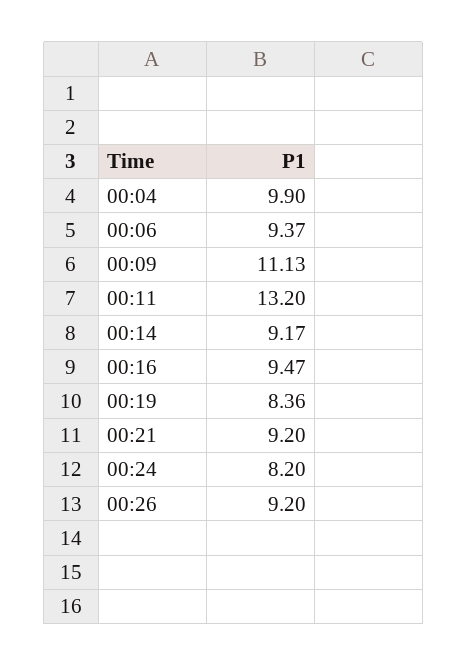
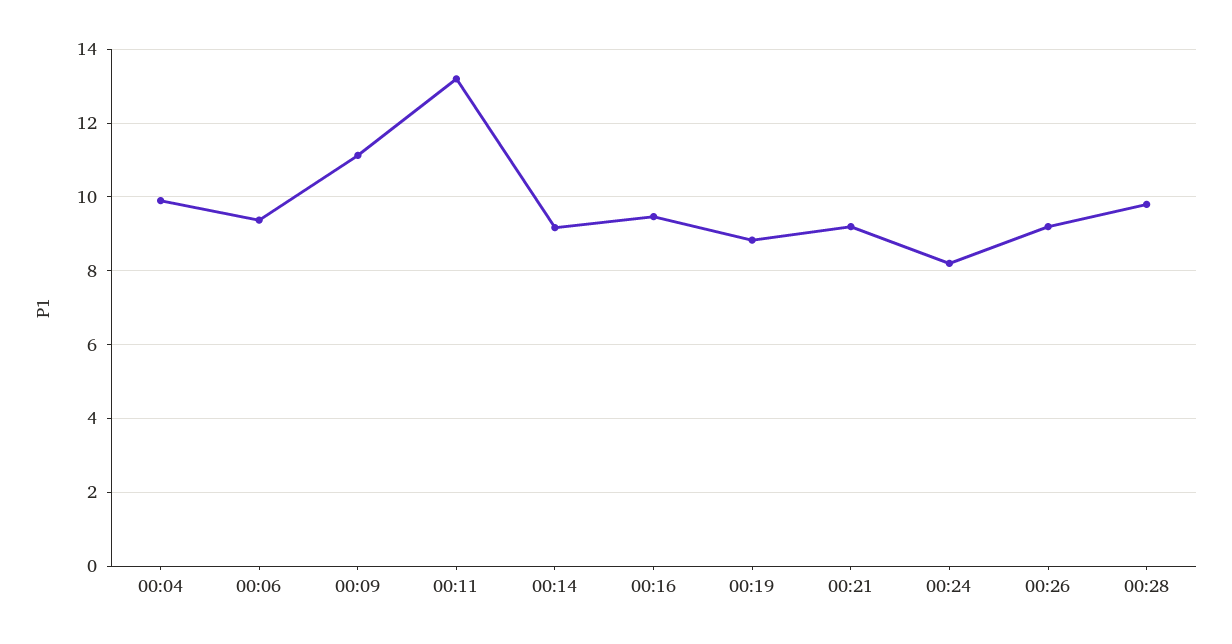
00:19: 8.36 -> 8.8
00:28: none -> 9.8

